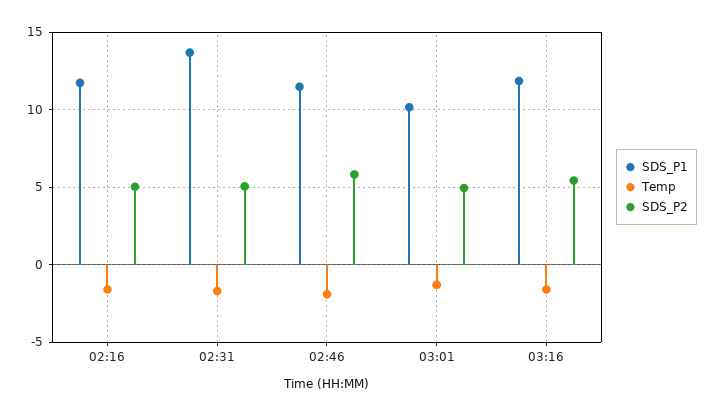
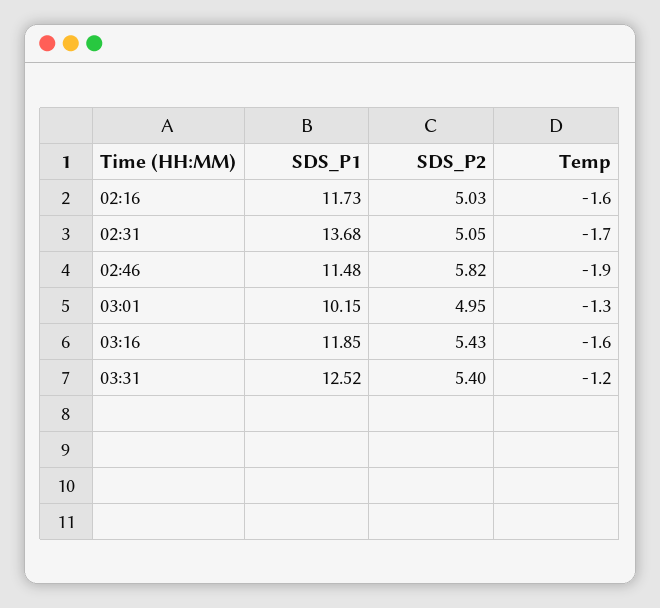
SDS_P1, 03:31: none -> 12.52
SDS_P2, 03:31: none -> 5.4
Temp, 03:31: none -> -1.2

